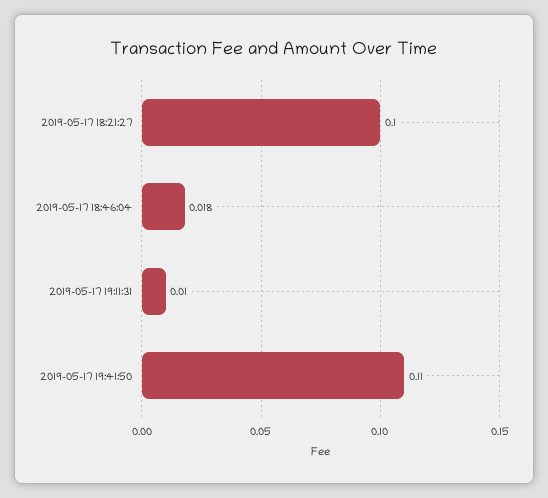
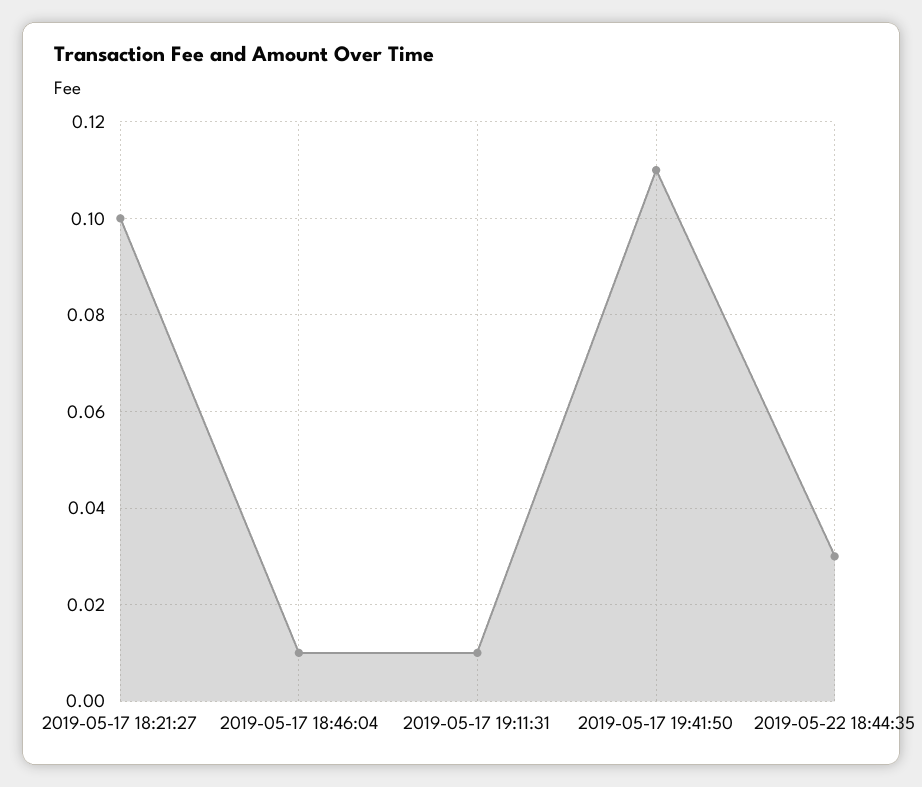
2019-05-17 18:46:04: 0.018 -> 0.01
2019-05-22 18:44:35: none -> 0.03

